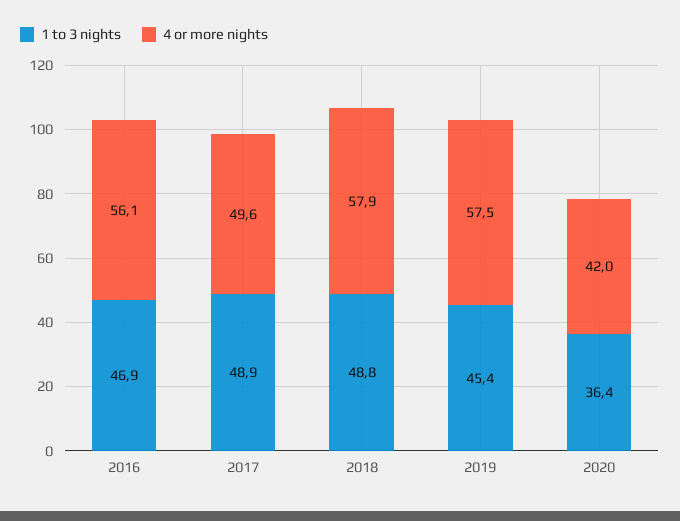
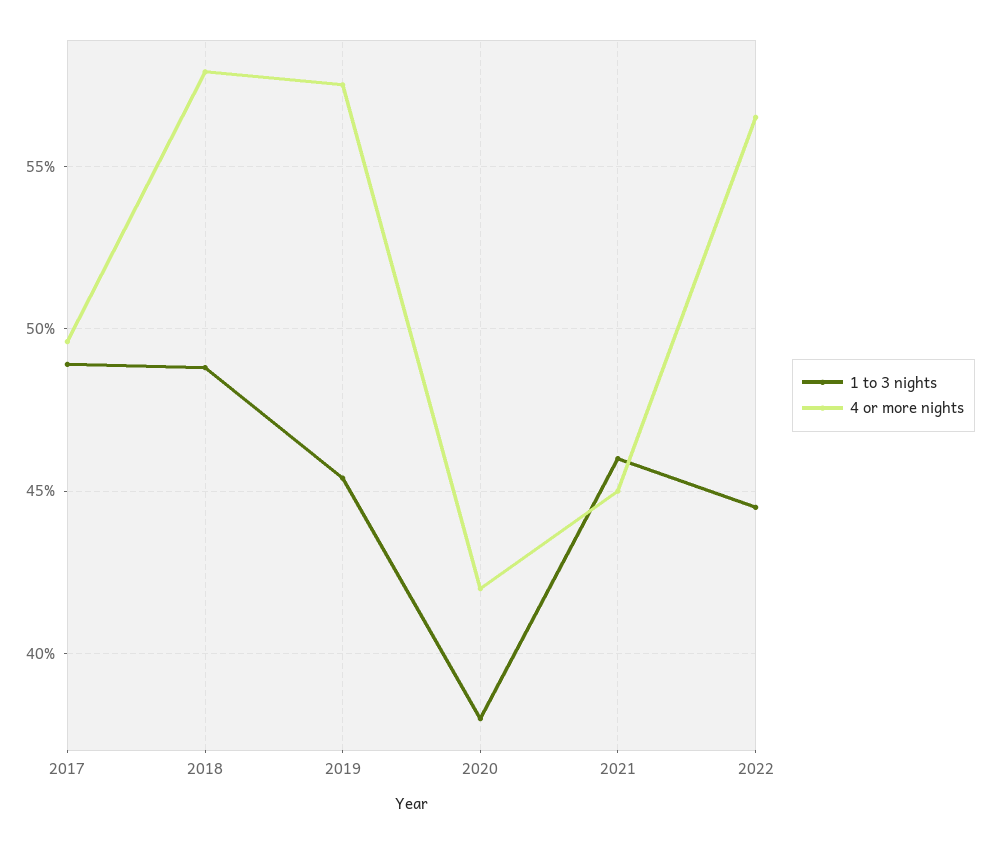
1 to 3 nights, 2016: 46.9 -> none
4 or more nights, 2016: 56.1 -> none
1 to 3 nights, 2020: 36.4 -> 38
1 to 3 nights, 2021: none -> 46
4 or more nights, 2021: none -> 45
1 to 3 nights, 2022: none -> 44.5
4 or more nights, 2022: none -> 56.5

